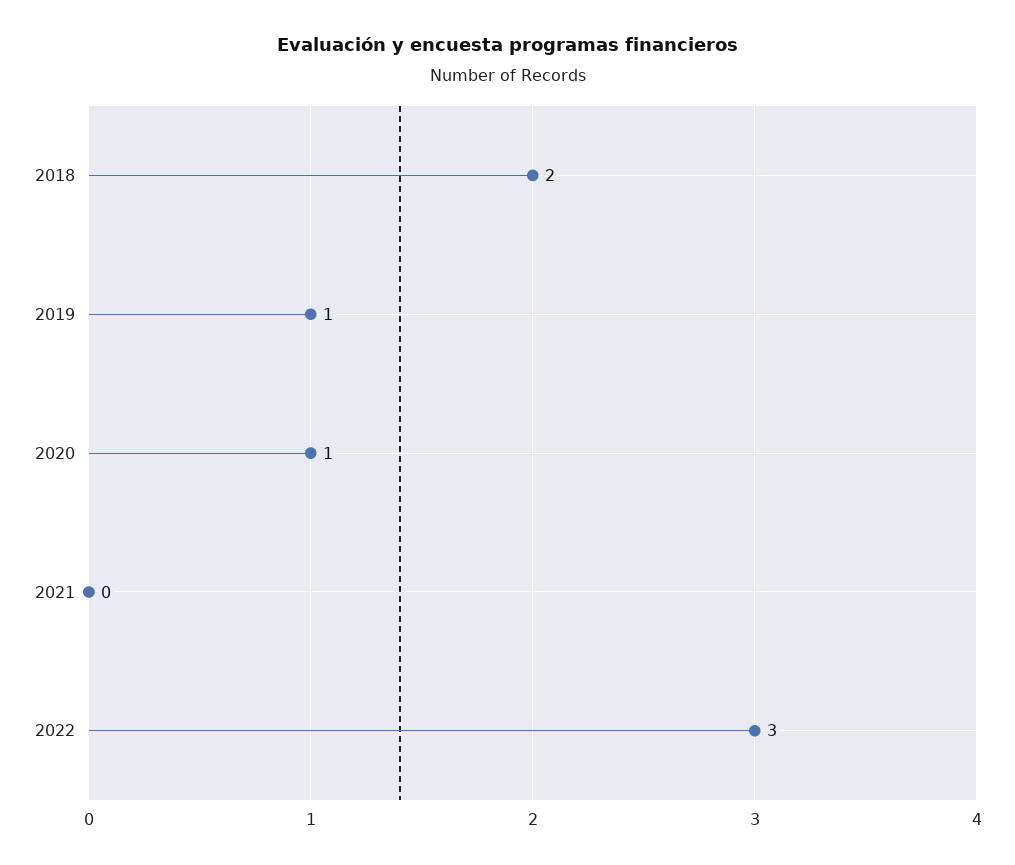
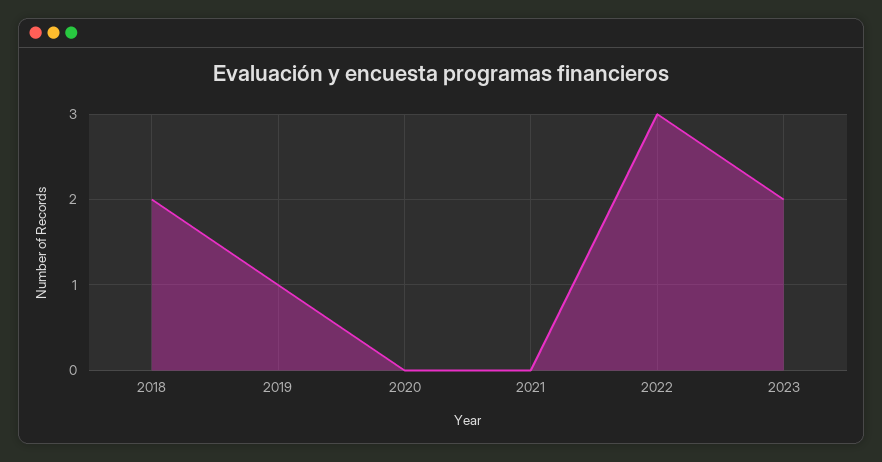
2020: 1 -> 0
2023: none -> 2

